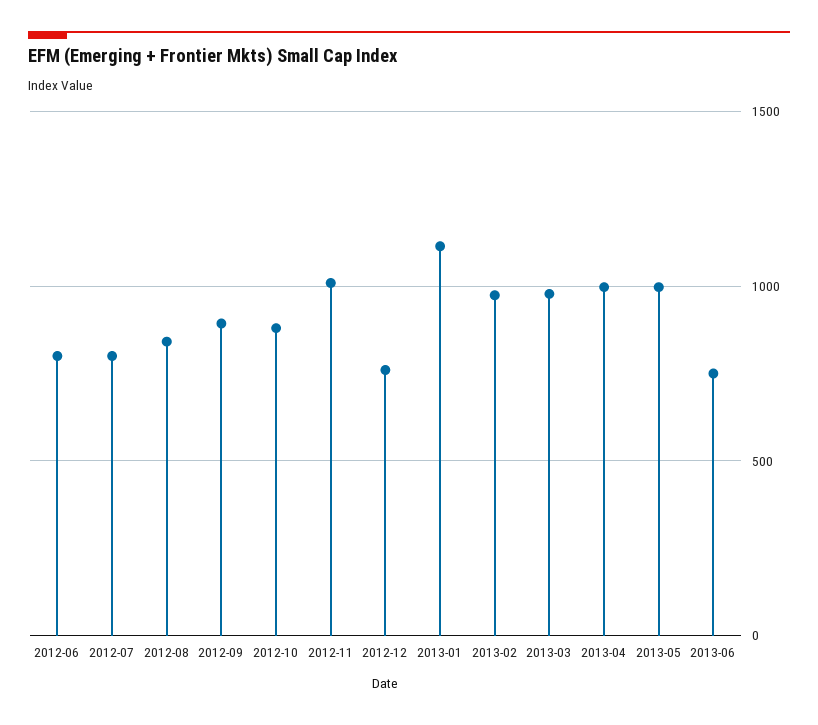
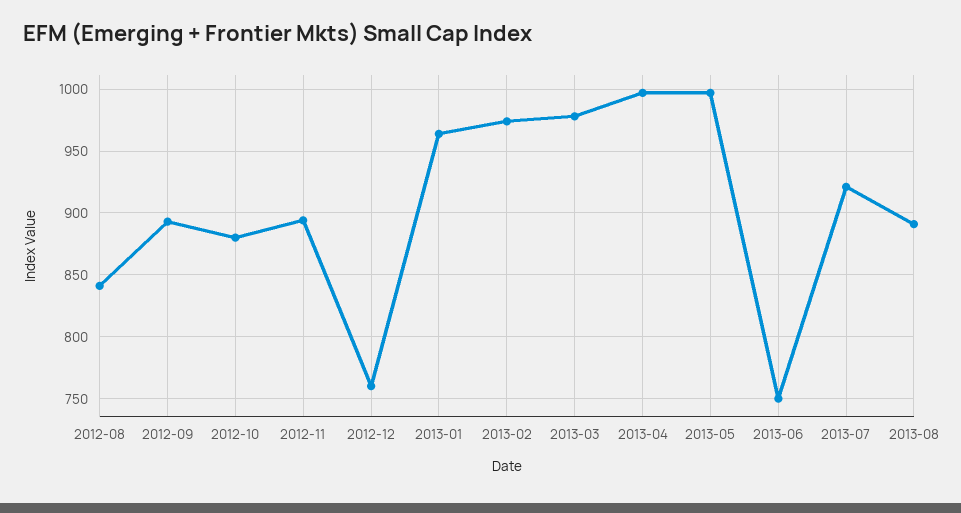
2012-06: 800 -> none
2012-07: 800 -> none
2012-11: 1000 -> 895
2013-01: 1100 -> 965
2013-07: none -> 920
2013-08: none -> 890

